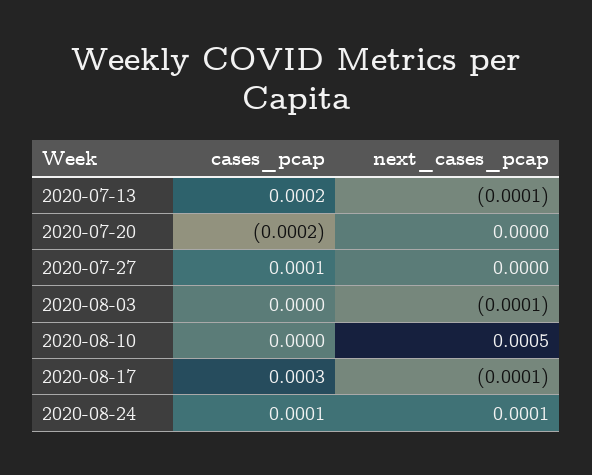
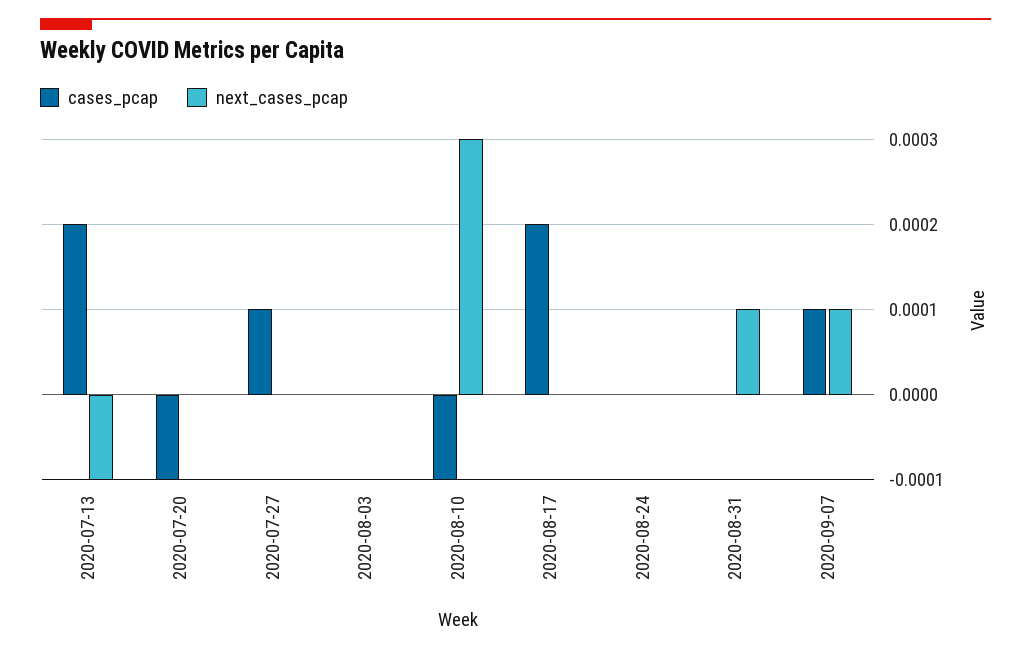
cases_pcap, 2020-07-20: -0.0002 -> -0.0001
next_cases_pcap, 2020-08-03: -0.0001 -> 0
cases_pcap, 2020-08-10: 0 -> -0.0001
next_cases_pcap, 2020-08-10: 0.0005 -> 0.0003
cases_pcap, 2020-08-17: 0.0003 -> 0.0002
next_cases_pcap, 2020-08-17: -0.0001 -> 0
cases_pcap, 2020-08-24: 0.0001 -> 0
next_cases_pcap, 2020-08-24: 0.0001 -> 0
cases_pcap, 2020-08-31: none -> 0
next_cases_pcap, 2020-08-31: none -> 0.0001
cases_pcap, 2020-09-07: none -> 0.0001
next_cases_pcap, 2020-09-07: none -> 0.0001

